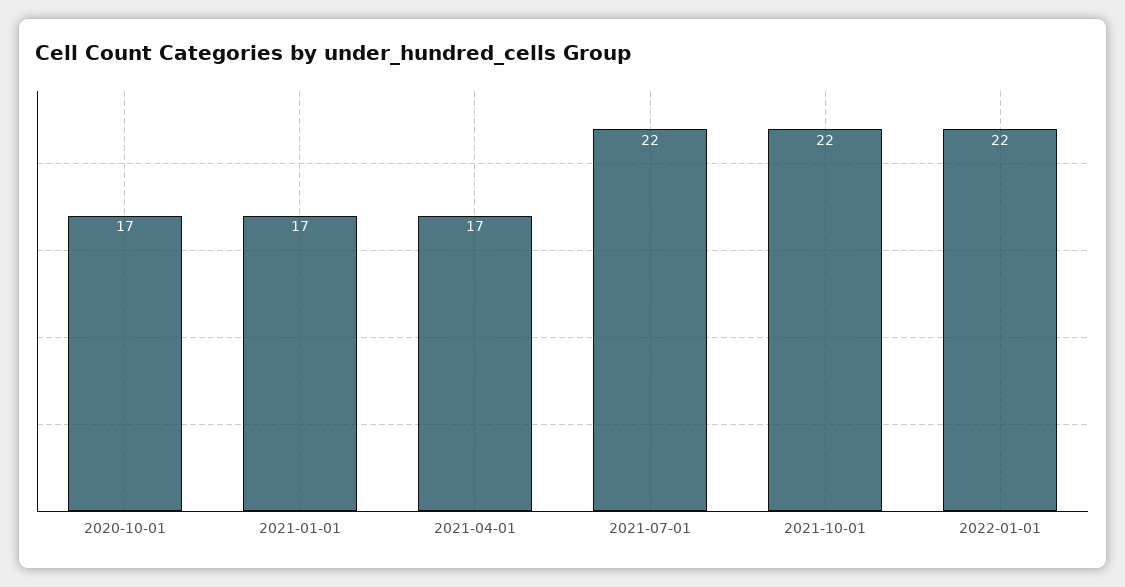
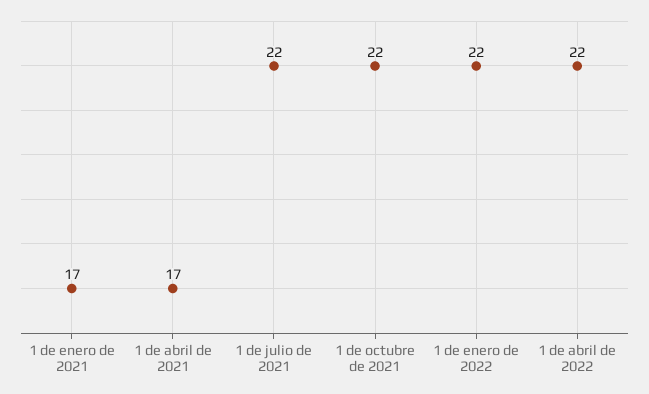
2020-10-01: 17 -> none
1 de abril de 2022: none -> 22

